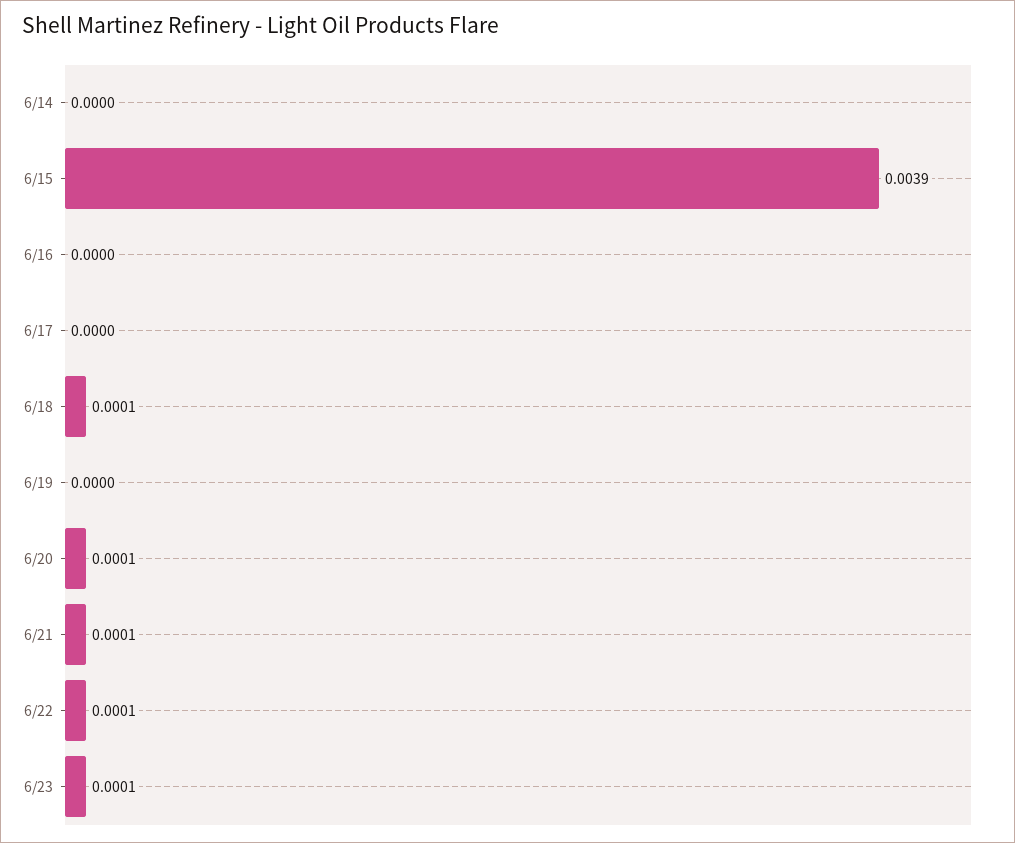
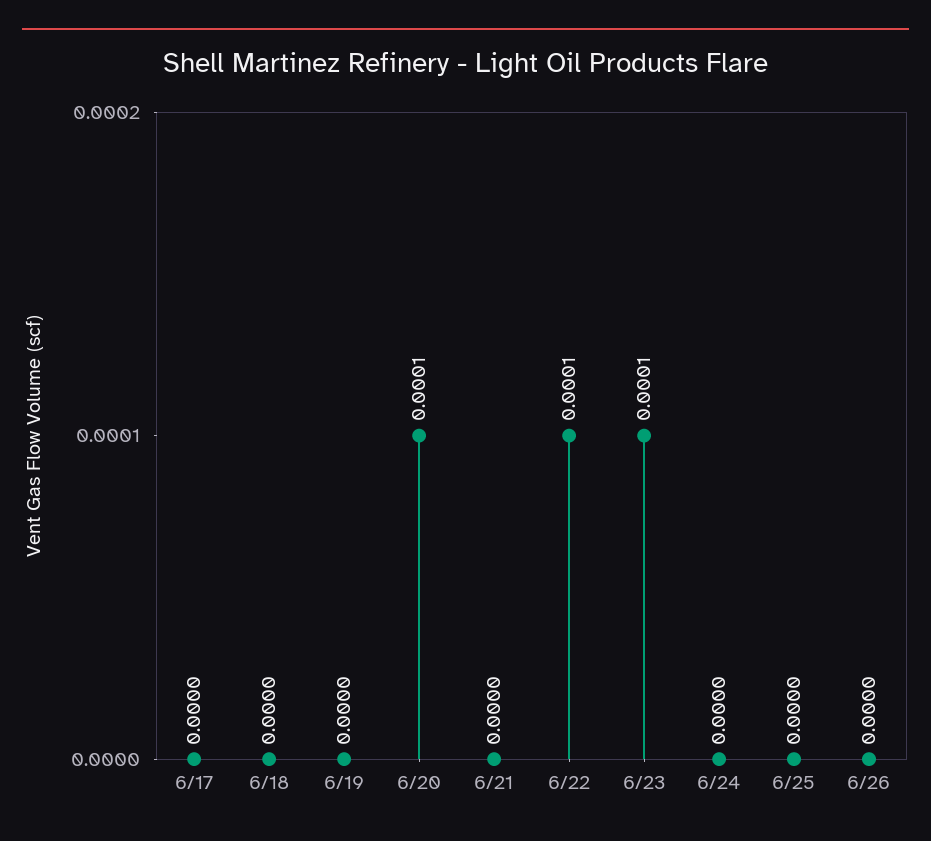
6/14: 0 -> none
6/15: 0.0039 -> none
6/16: 0 -> none
6/18: 0.0001 -> 0
6/21: 0.0001 -> 0
6/24: none -> 0
6/25: none -> 0
6/26: none -> 0

